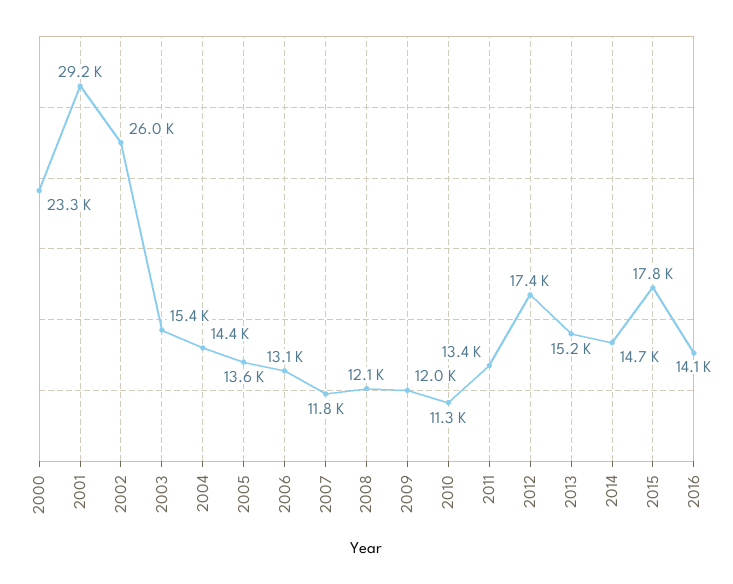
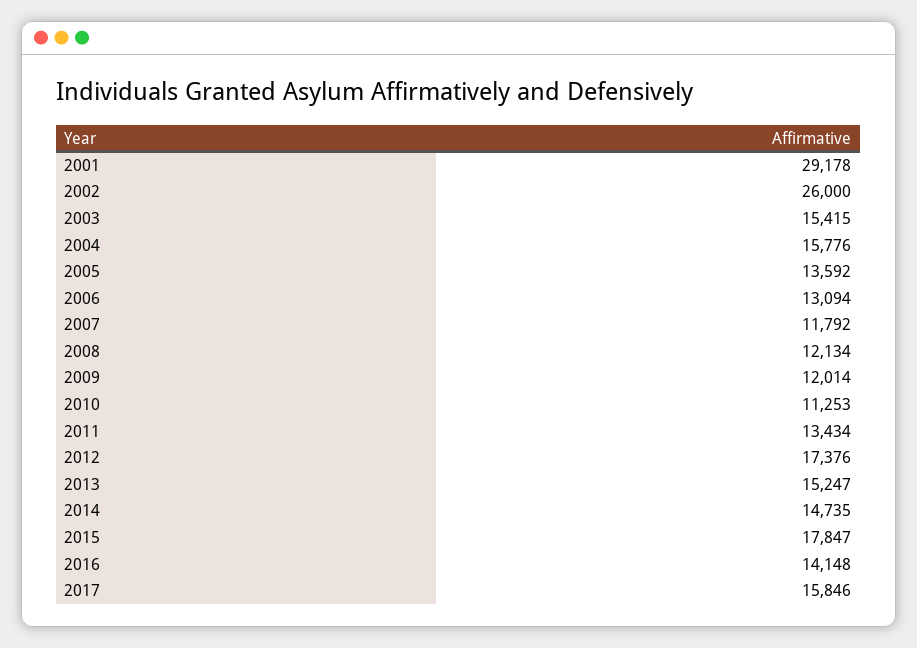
2000: 23300 -> none
2004: 14400 -> 15776
2017: none -> 15846

